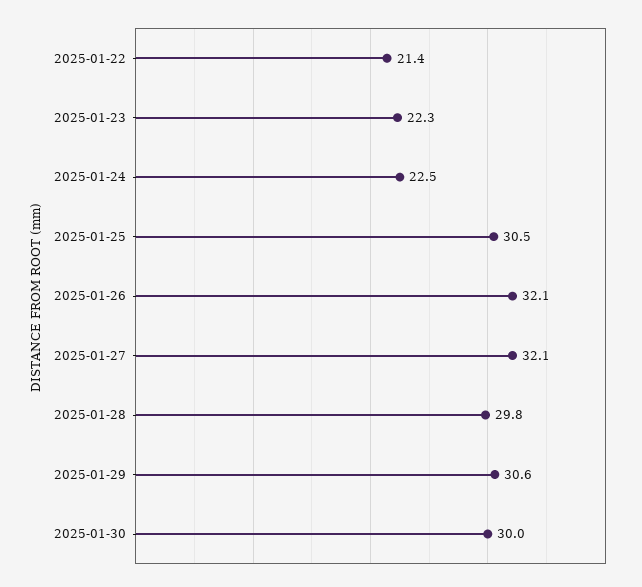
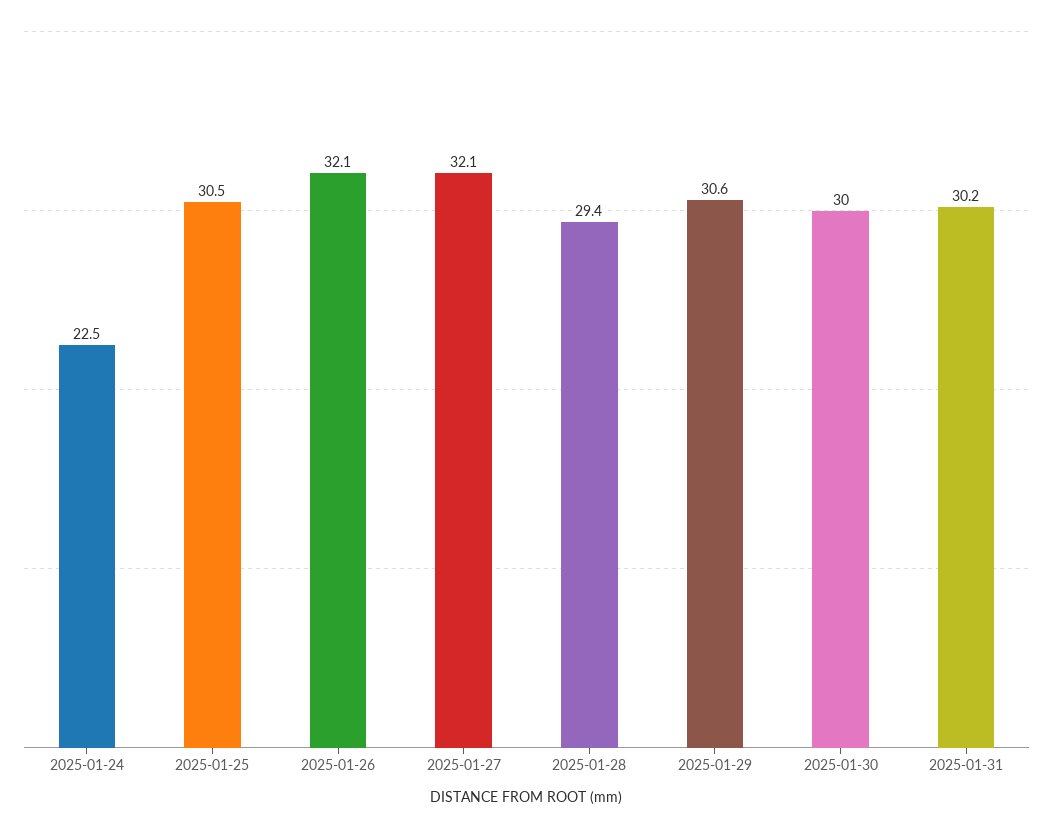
2025-01-22: 21.4 -> none
2025-01-23: 22.3 -> none
2025-01-28: 29.8 -> 29.4
2025-01-31: none -> 30.2

